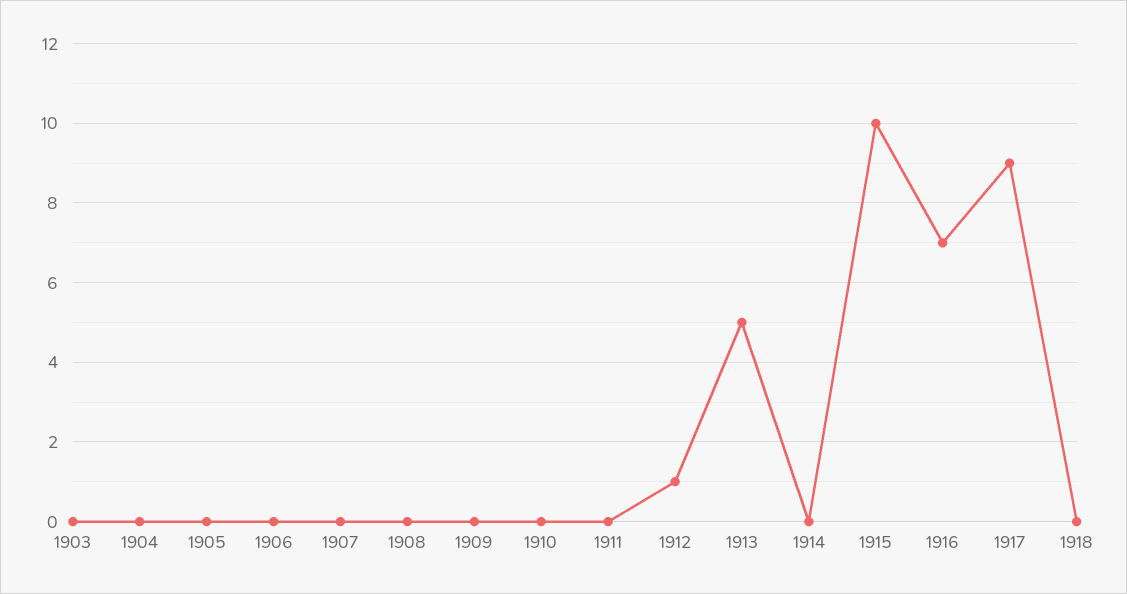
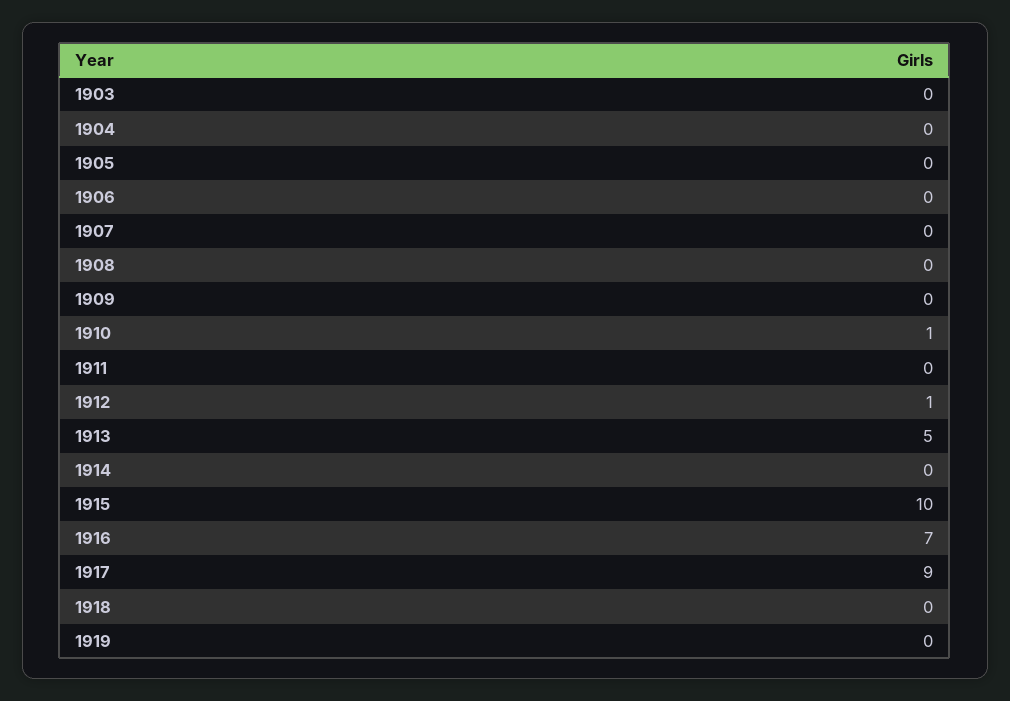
1910: 0 -> 1
1919: none -> 0

